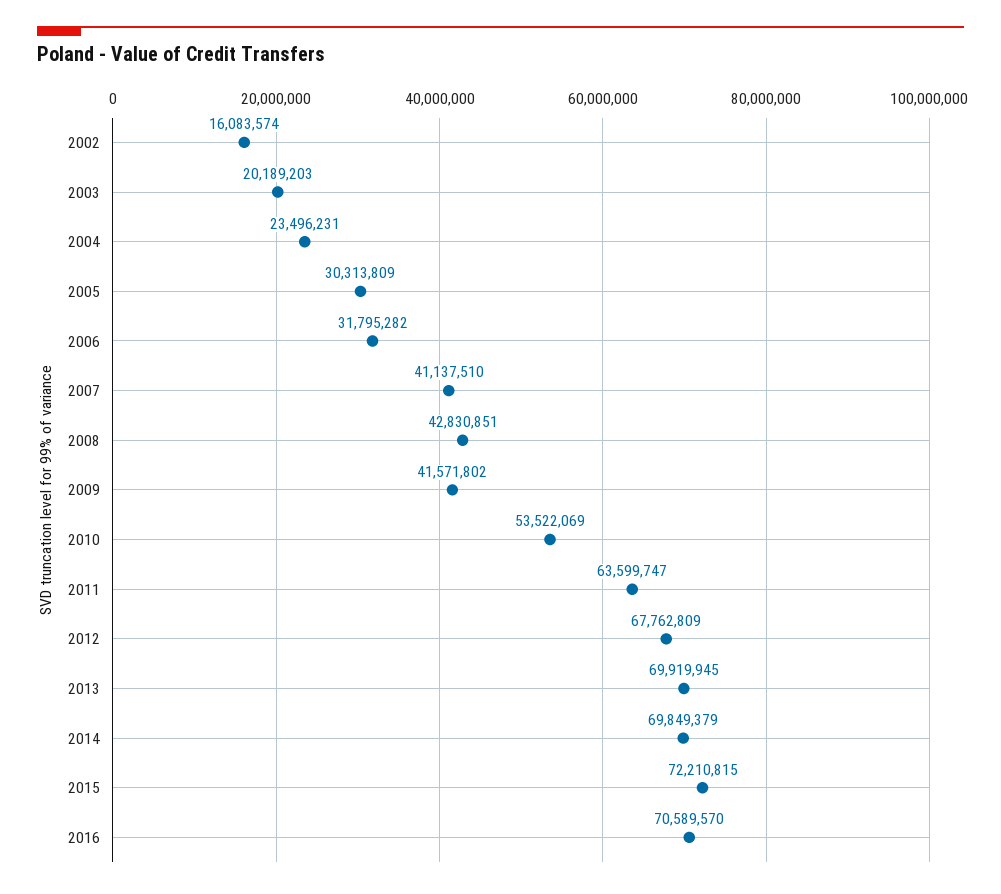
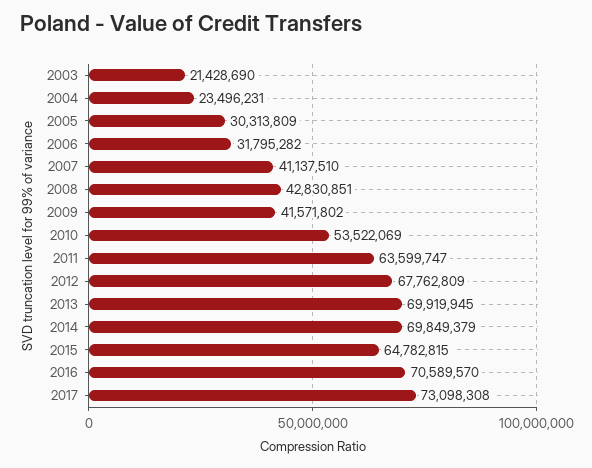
2002: 16083574 -> none
2003: 20189203 -> 21428690
2015: 72210815 -> 64782815
2017: none -> 73098308

